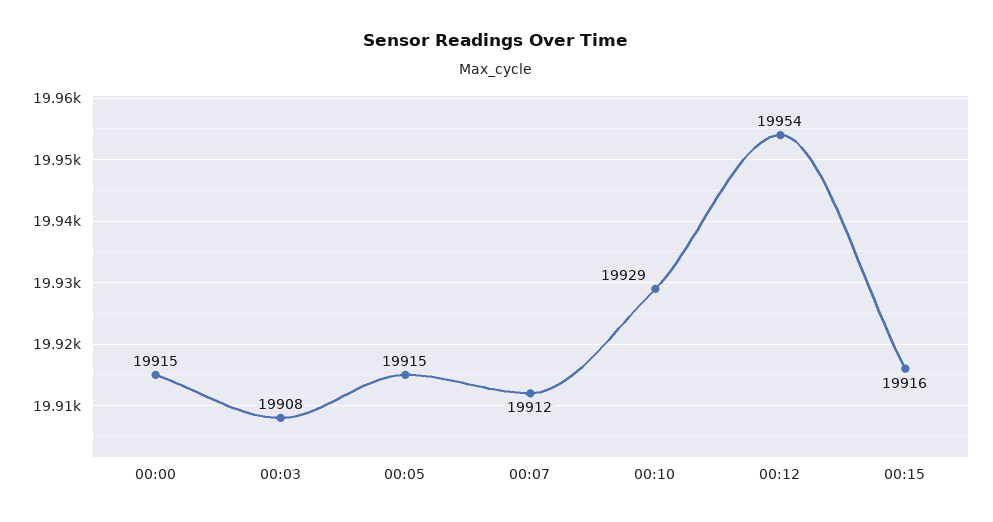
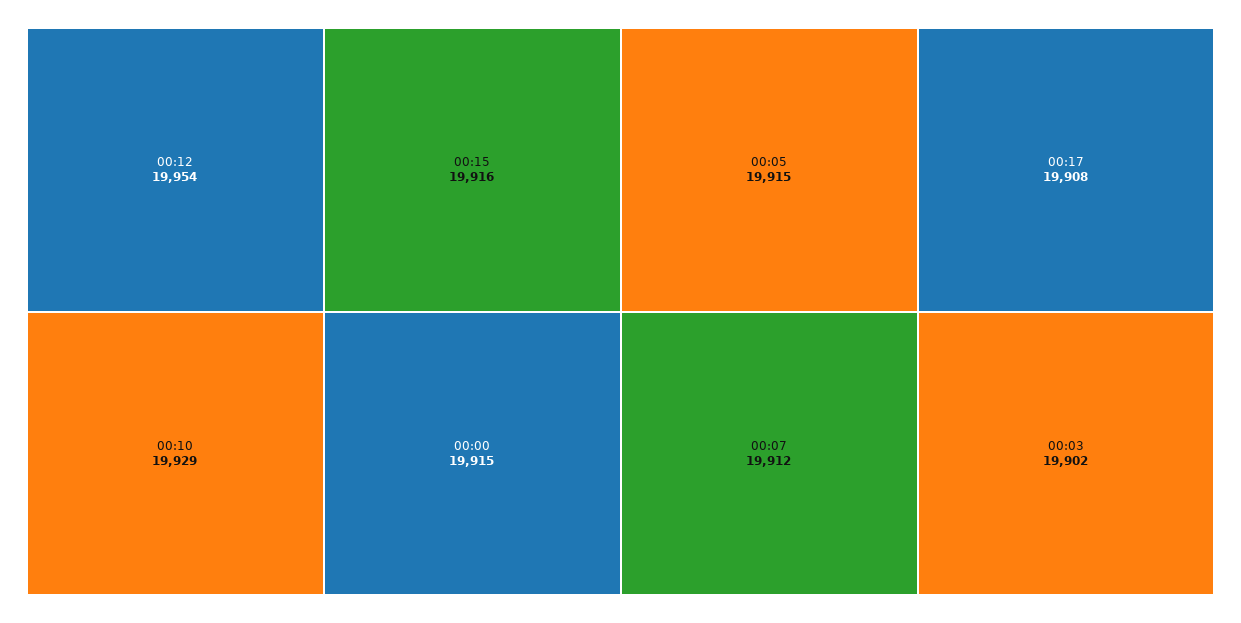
00:03: 19908 -> 19902
00:17: none -> 19908

